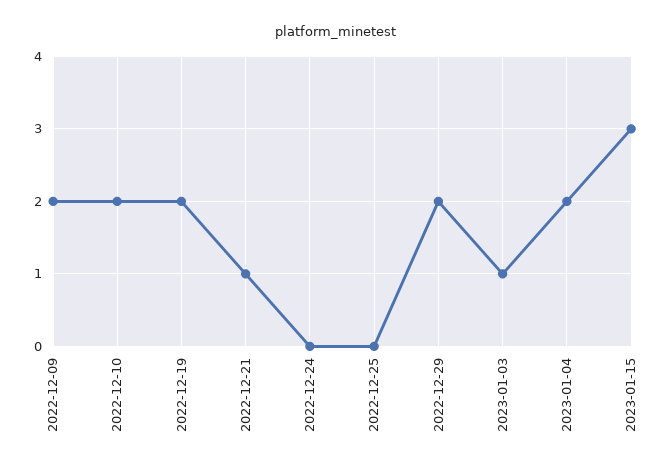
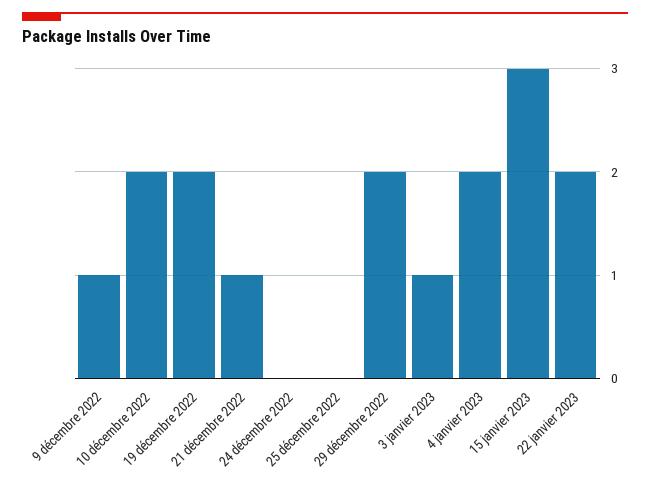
2022-12-09: 2 -> 1
22 janvier 2023: none -> 2

